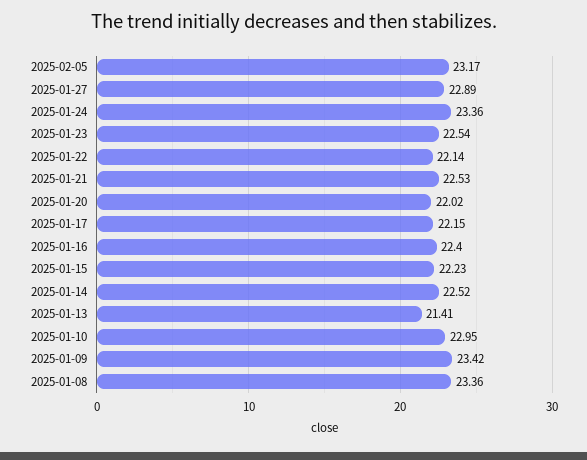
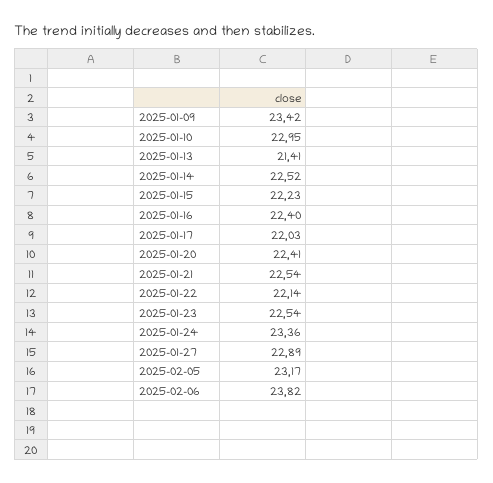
2025-01-21: 22.53 -> 22.54
2025-01-20: 22.02 -> 22.41
2025-01-17: 22.15 -> 22.03
2025-01-08: 23.36 -> none
2025-02-06: none -> 23.82

